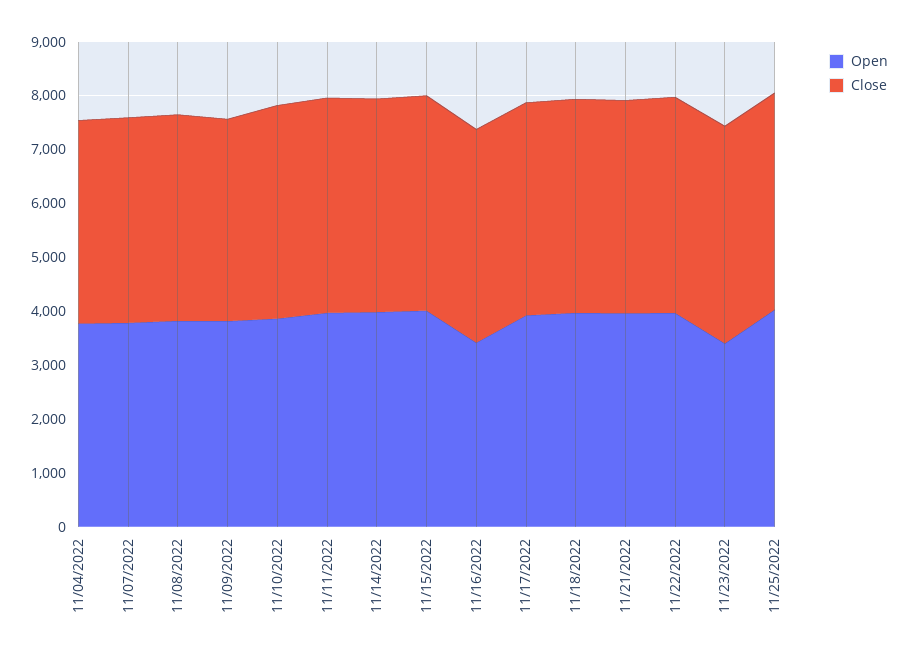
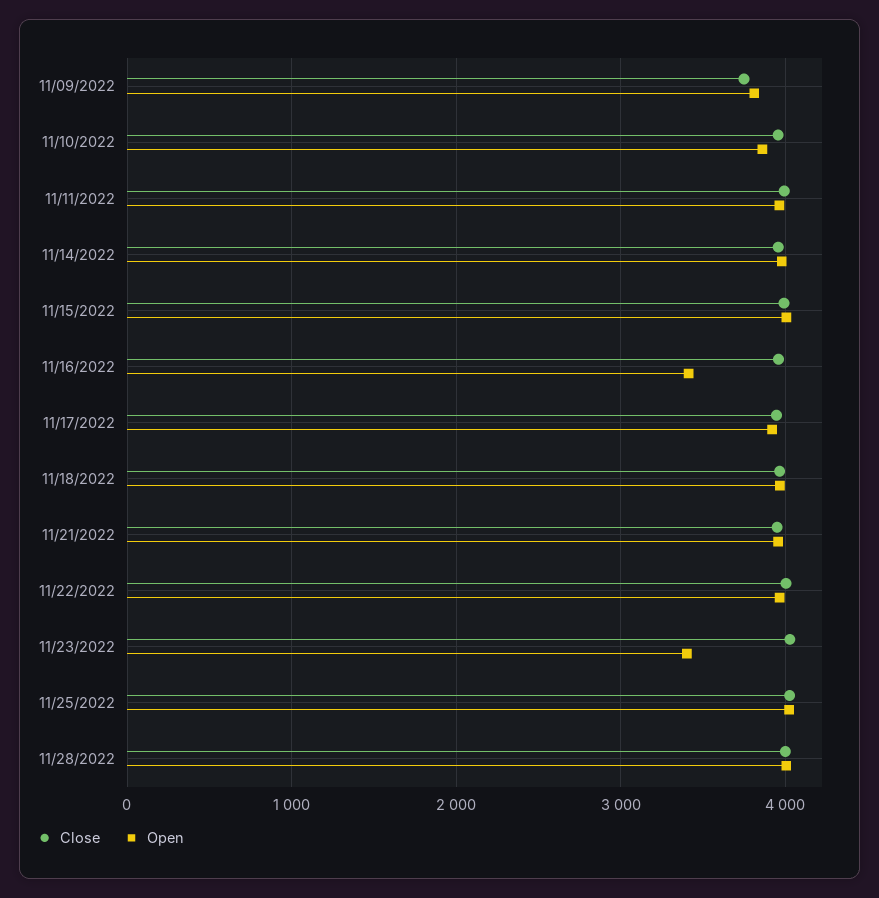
Open, 11/04/2022: 3800 -> none
Close, 11/04/2022: 3800 -> none
Open, 11/07/2022: 3800 -> none
Close, 11/07/2022: 3800 -> none
Open, 11/08/2022: 3800 -> none
Close, 11/08/2022: 3800 -> none
Close, 11/28/2022: none -> 4000
Open, 11/28/2022: none -> 4000

